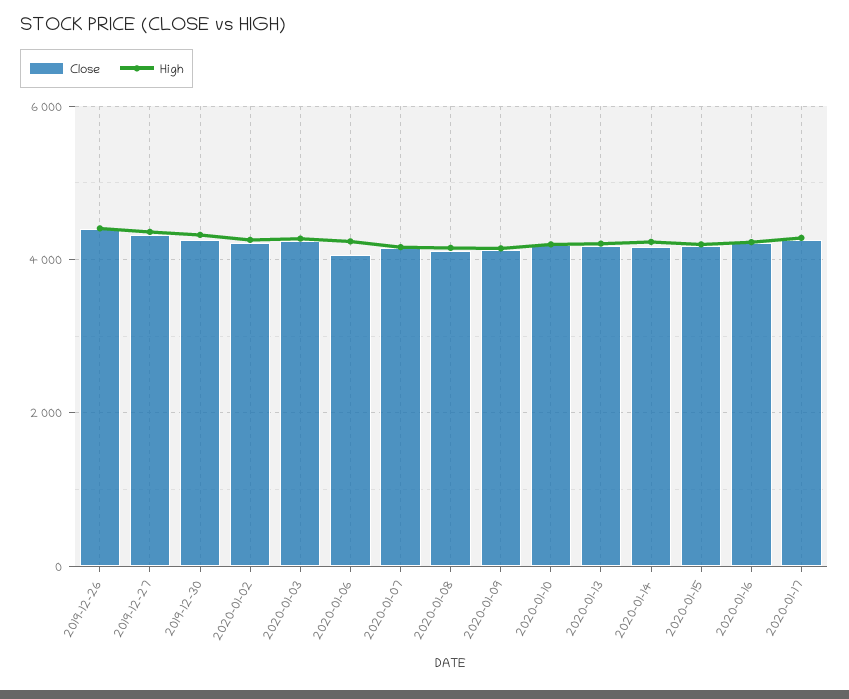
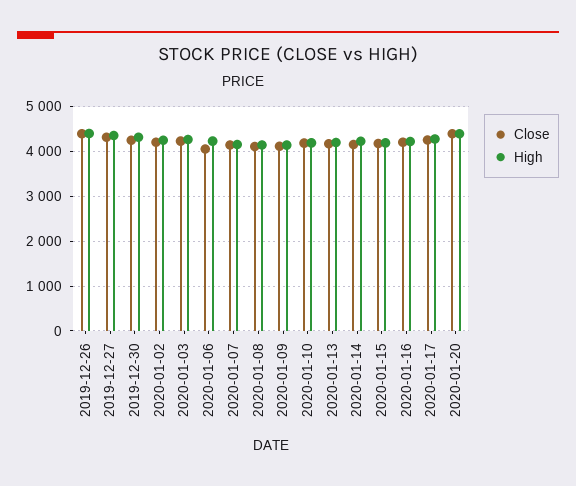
Close, 2020-01-20: none -> 4400
High, 2020-01-20: none -> 4400

